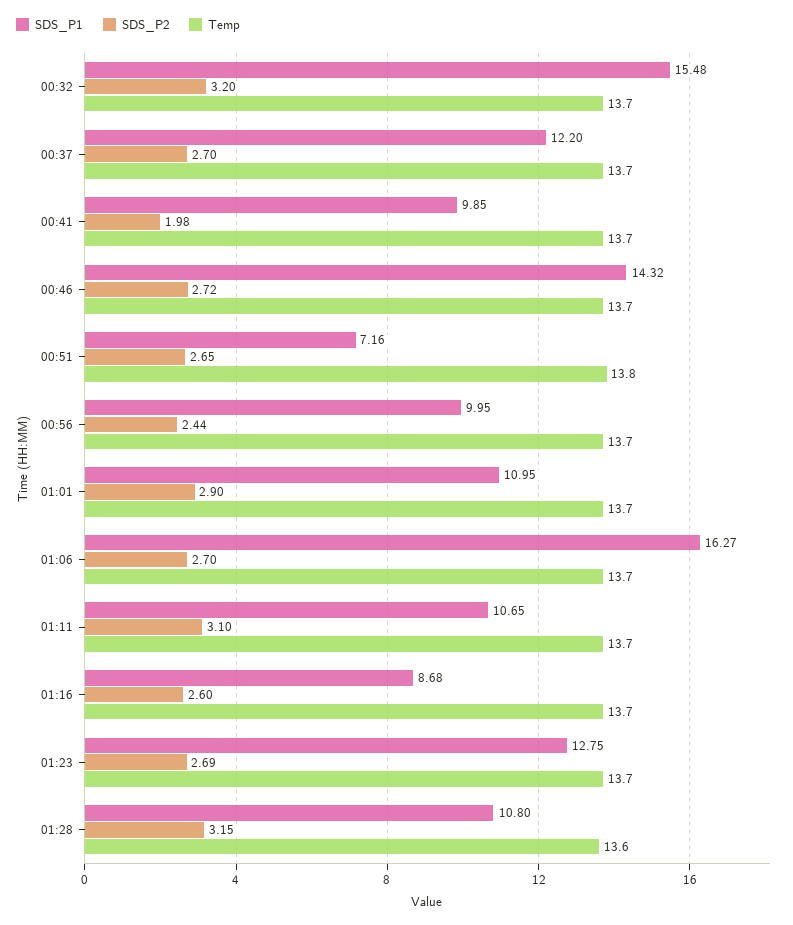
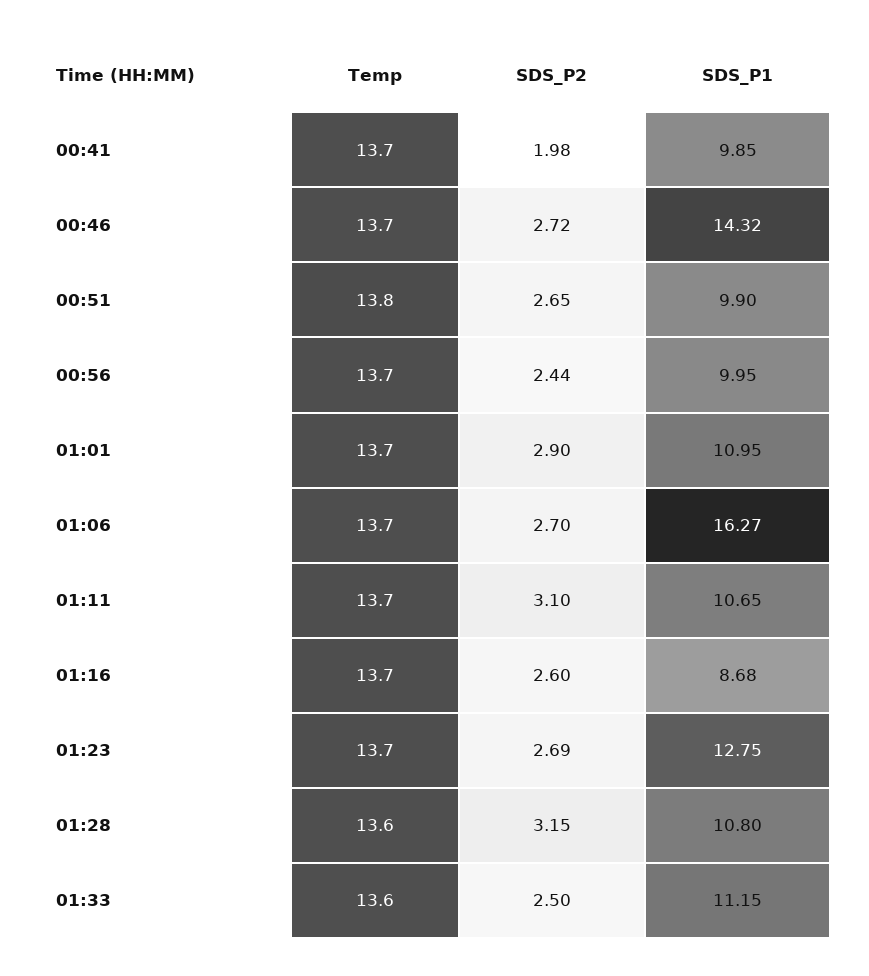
SDS_P1, 00:32: 15.48 -> none
SDS_P2, 00:32: 3.2 -> none
Temp, 00:32: 13.7 -> none
SDS_P1, 00:37: 12.2 -> none
SDS_P2, 00:37: 2.7 -> none
Temp, 00:37: 13.7 -> none
SDS_P1, 00:51: 7.16 -> 9.9
Temp, 01:33: none -> 13.6
SDS_P2, 01:33: none -> 2.5
SDS_P1, 01:33: none -> 11.15

